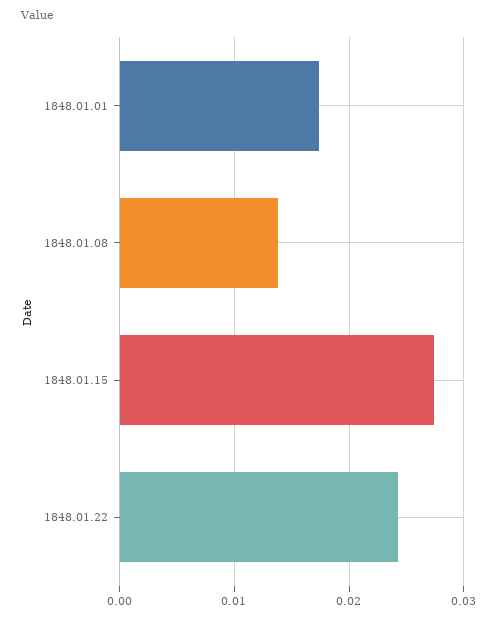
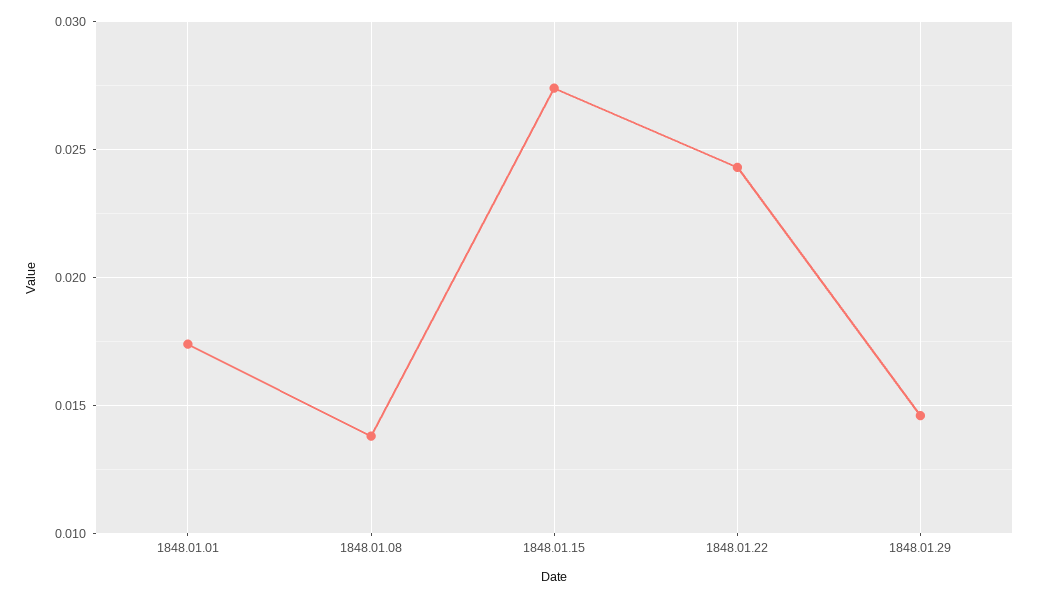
1848.01.29: none -> 0.0145

